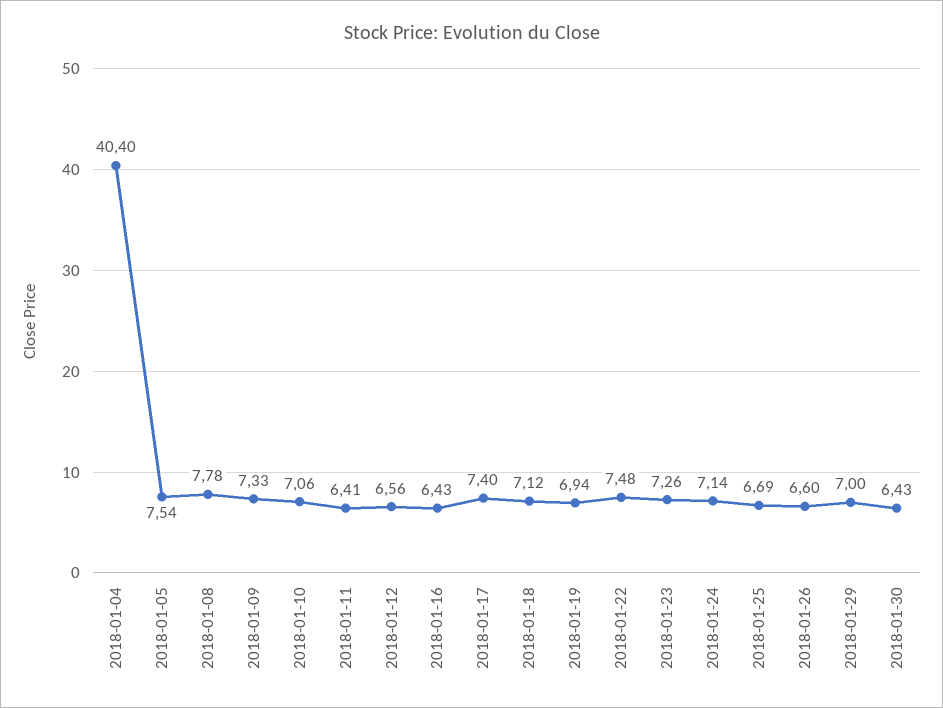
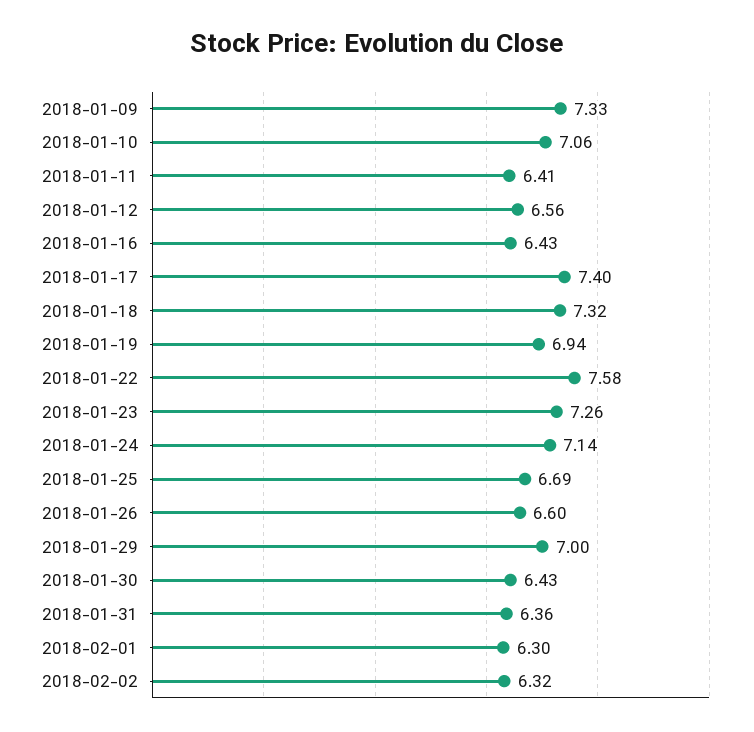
2018-01-04: 40.4 -> none
2018-01-05: 7.54 -> none
2018-01-08: 7.78 -> none
2018-01-18: 7.12 -> 7.32
2018-01-22: 7.48 -> 7.58
2018-01-31: none -> 6.36
2018-02-01: none -> 6.3
2018-02-02: none -> 6.32

